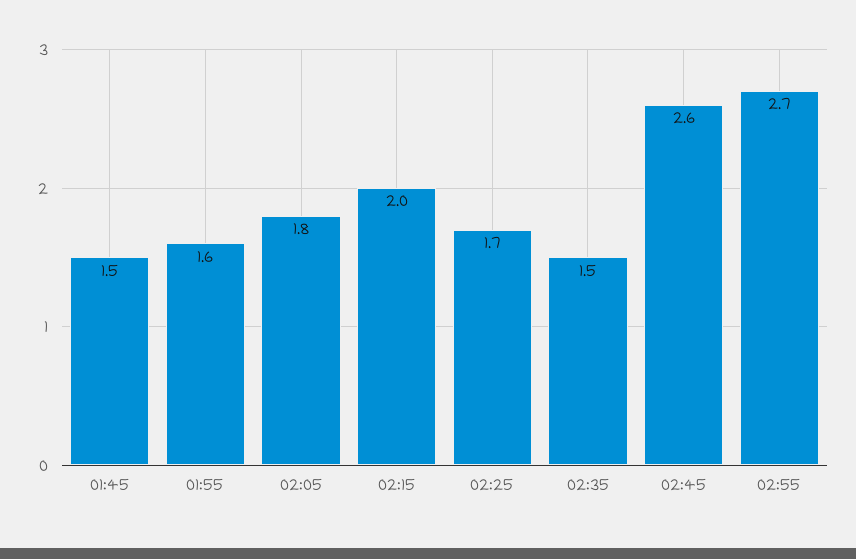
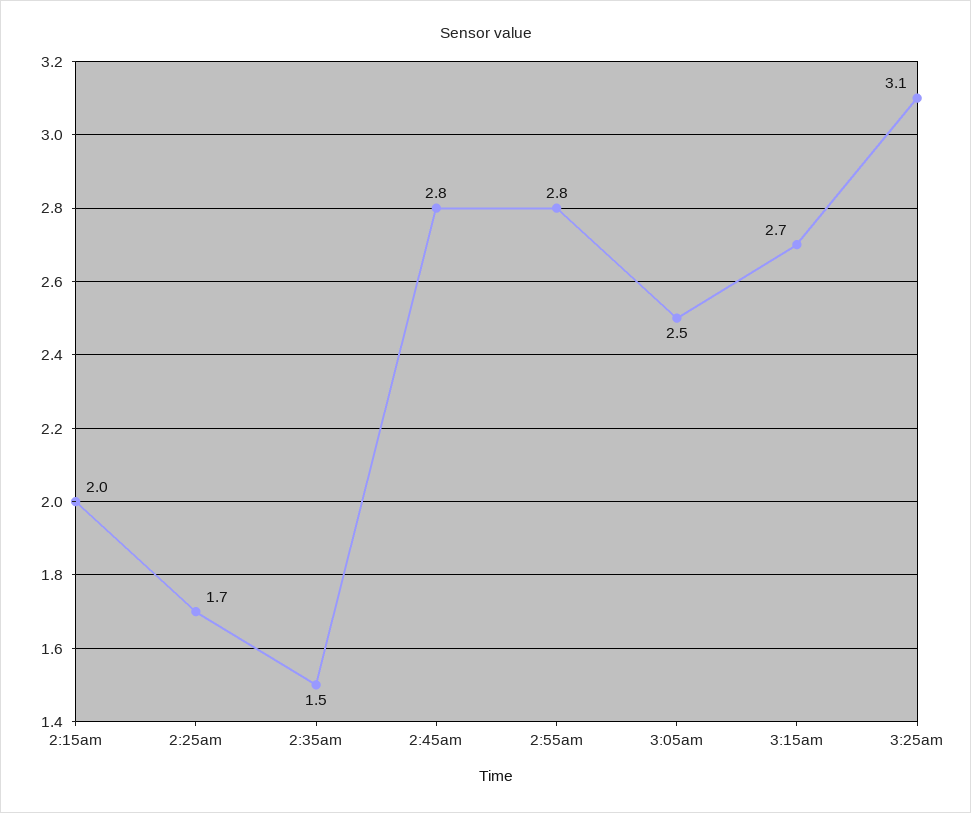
01:45: 1.5 -> none
01:55: 1.6 -> none
02:05: 1.8 -> none
02:45: 2.6 -> 2.8
02:55: 2.7 -> 2.8
3:05am: none -> 2.5
3:15am: none -> 2.7
3:25am: none -> 3.1

